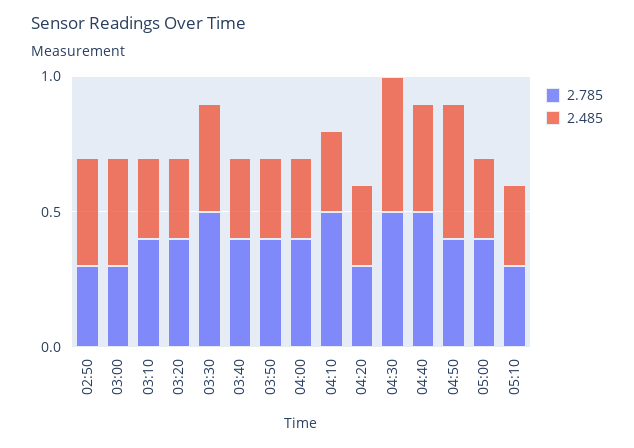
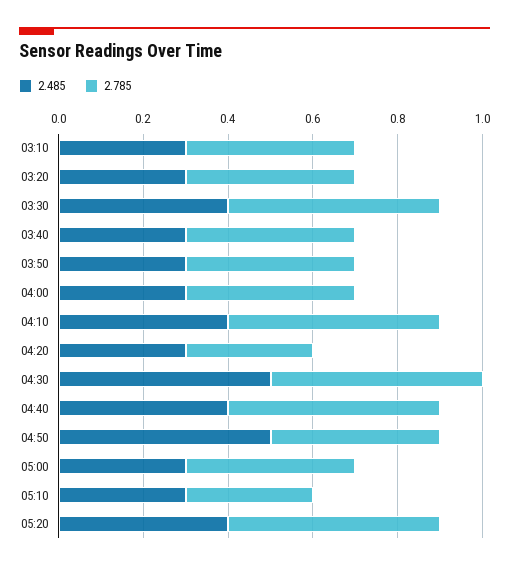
2.785, 02:50: 0.3 -> none
2.485, 02:50: 0.4 -> none
2.785, 03:00: 0.3 -> none
2.485, 03:00: 0.4 -> none
2.485, 04:10: 0.3 -> 0.4
2.485, 05:20: none -> 0.4
2.785, 05:20: none -> 0.5

